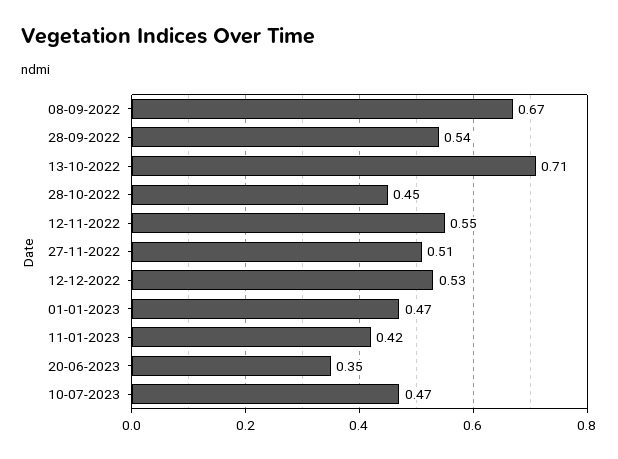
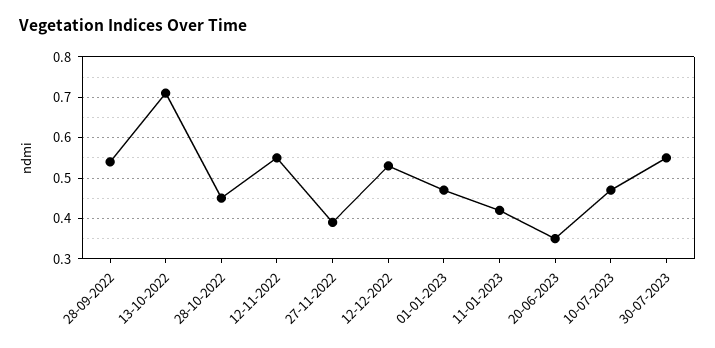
08-09-2022: 0.67 -> none
27-11-2022: 0.51 -> 0.4
30-07-2023: none -> 0.55

